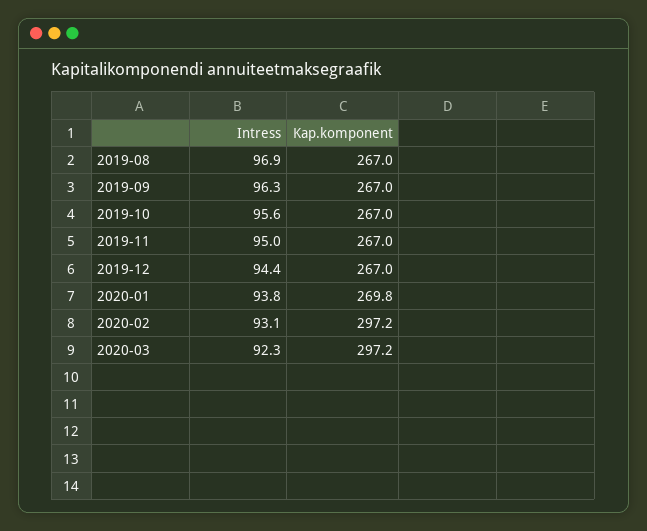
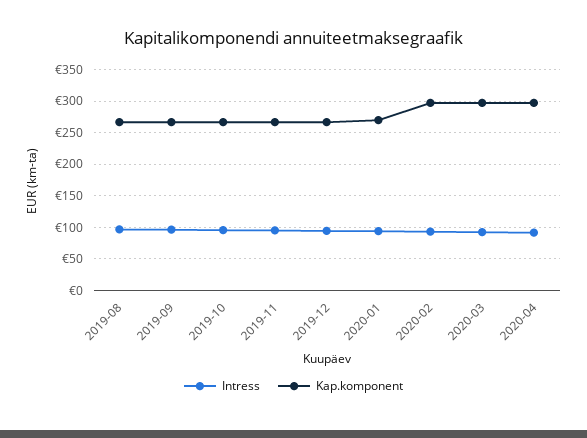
Intress, 2020-04: none -> 90
Kap.komponent, 2020-04: none -> 300

